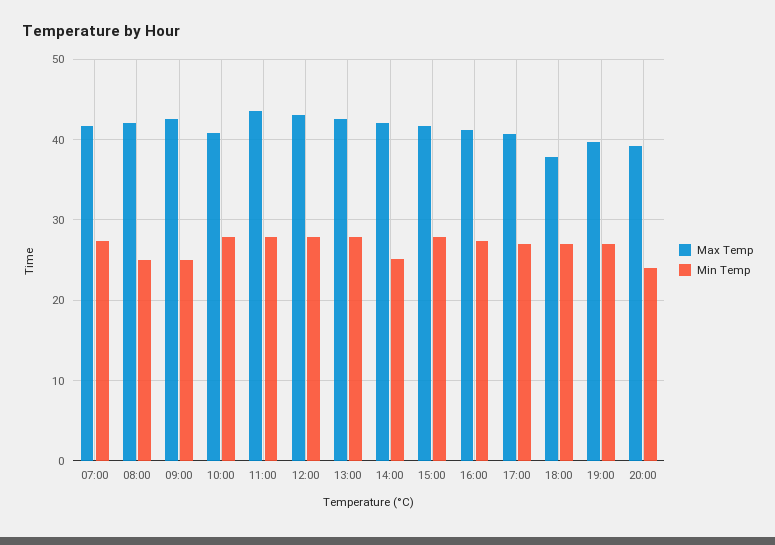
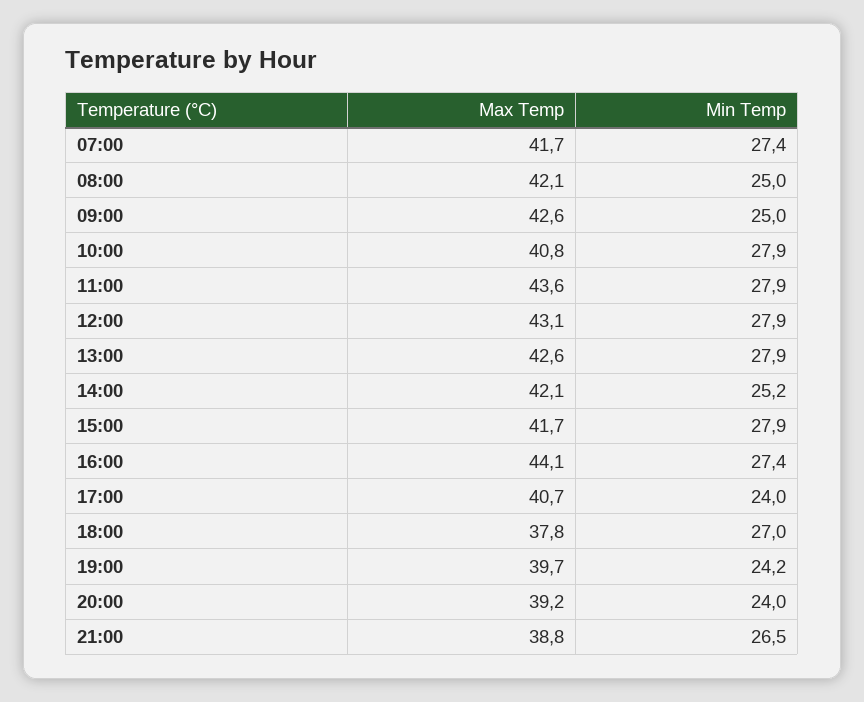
Max Temp, 16:00: 41 -> 44.1
Min Temp, 17:00: 27 -> 24
Min Temp, 19:00: 27 -> 24.2
Max Temp, 21:00: none -> 38.8
Min Temp, 21:00: none -> 26.5

